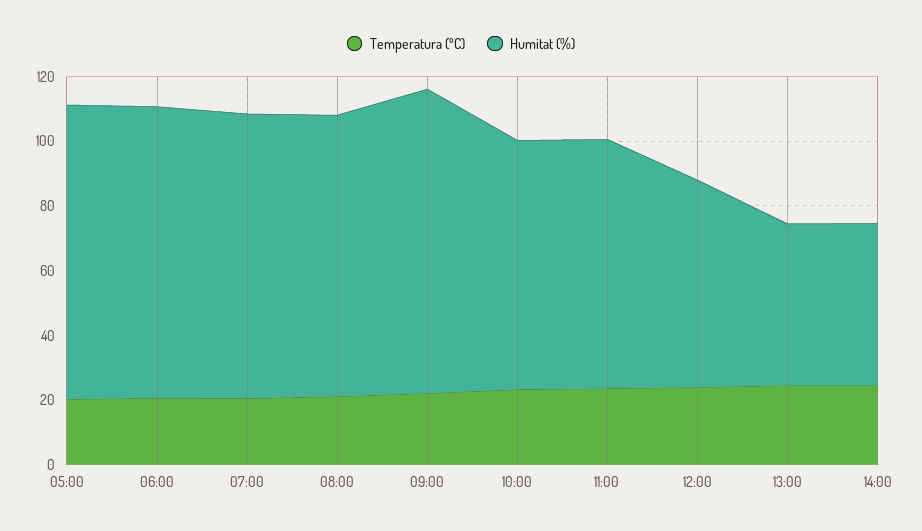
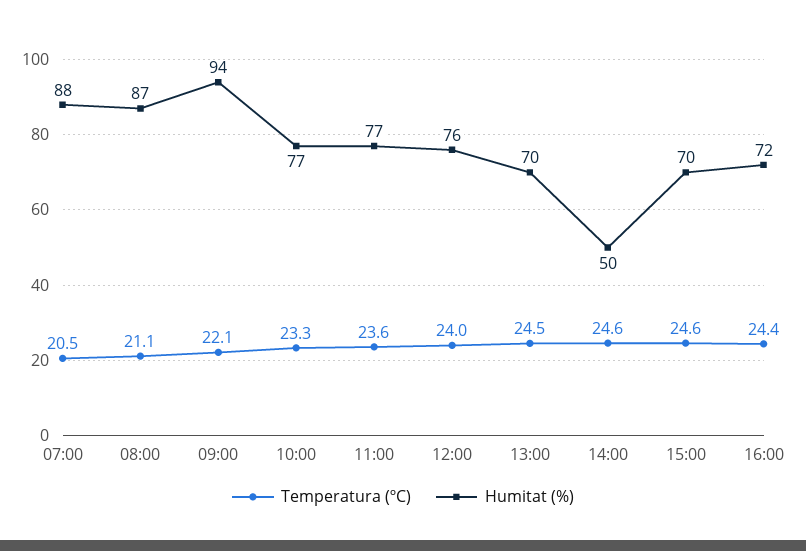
Temperatura (ºC), 05:00: 20 -> none
Humitat (%), 05:00: 90 -> none
Temperatura (ºC), 06:00: 20 -> none
Humitat (%), 06:00: 90 -> none
Humitat (%), 12:00: 65 -> 76
Humitat (%), 13:00: 50 -> 70
Temperatura (ºC), 15:00: none -> 24.6
Humitat (%), 15:00: none -> 70
Temperatura (ºC), 16:00: none -> 24.4
Humitat (%), 16:00: none -> 72

